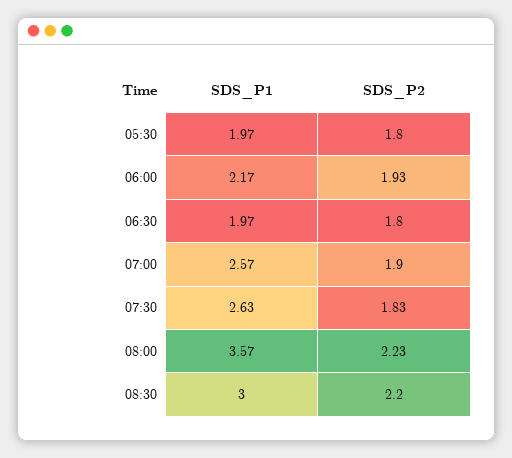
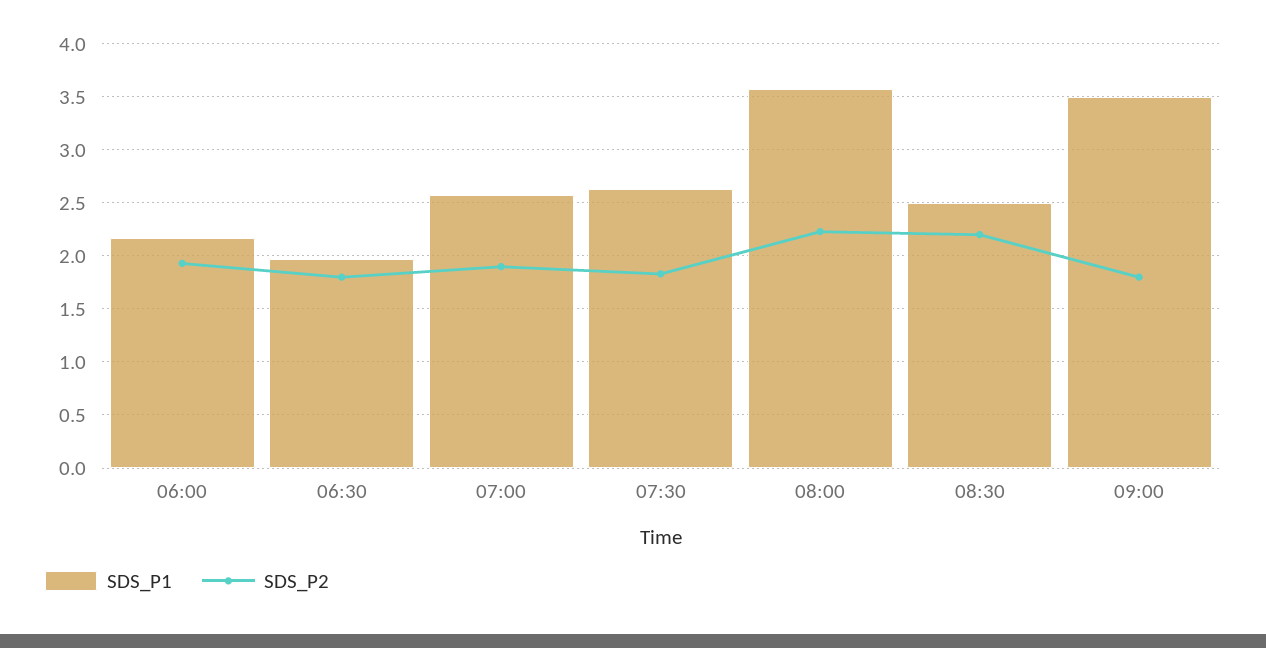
SDS_P1, 05:30: 1.97 -> none
SDS_P2, 05:30: 1.8 -> none
SDS_P1, 08:30: 3 -> 2.5
SDS_P1, 09:00: none -> 3.5
SDS_P2, 09:00: none -> 1.8

